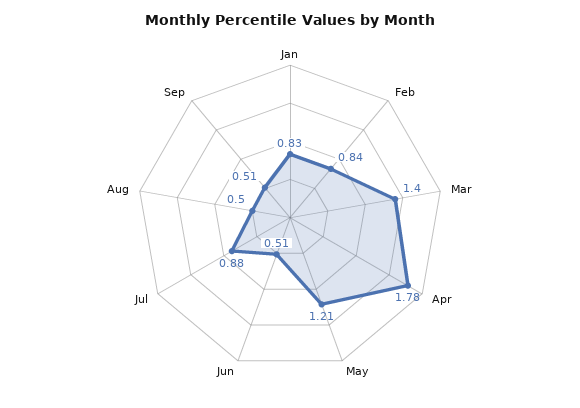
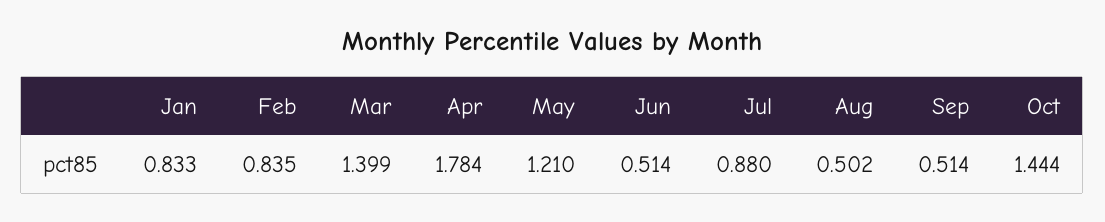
Oct: none -> 1.444

